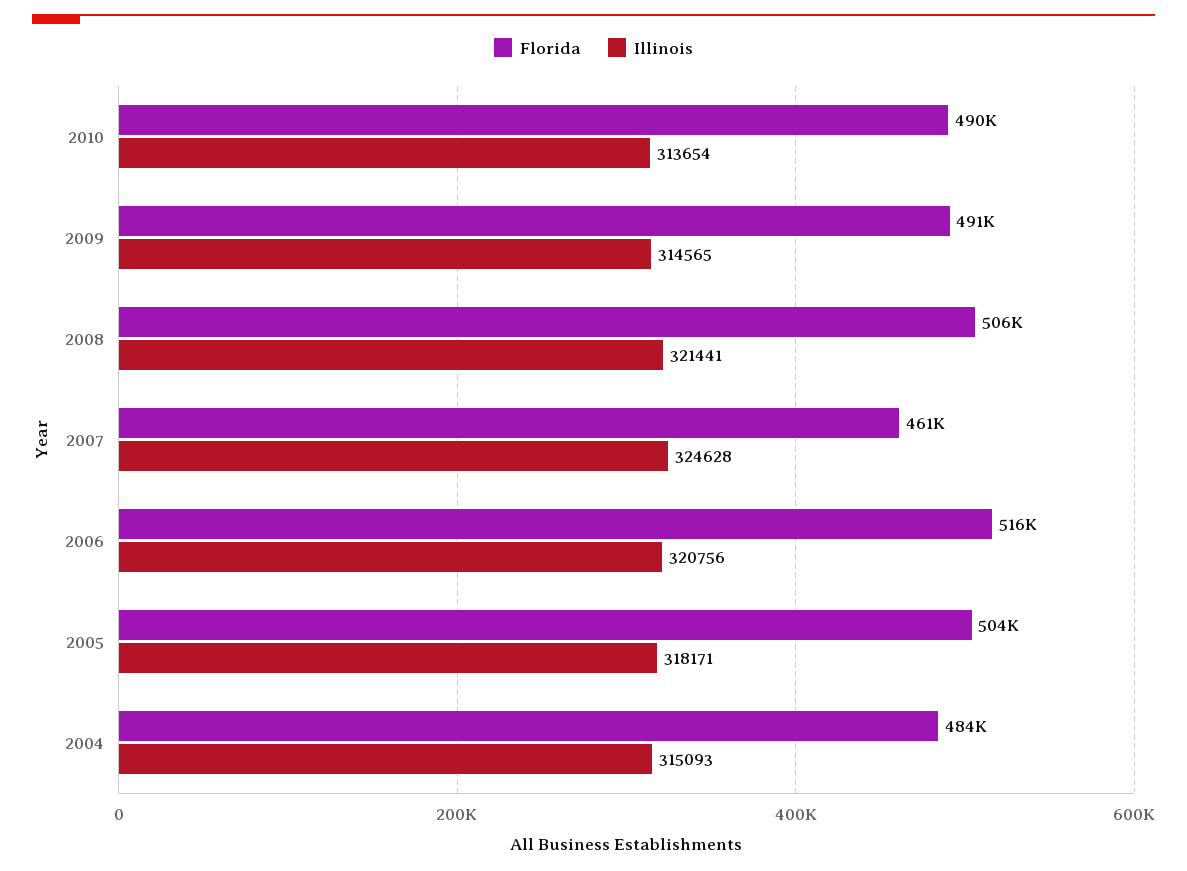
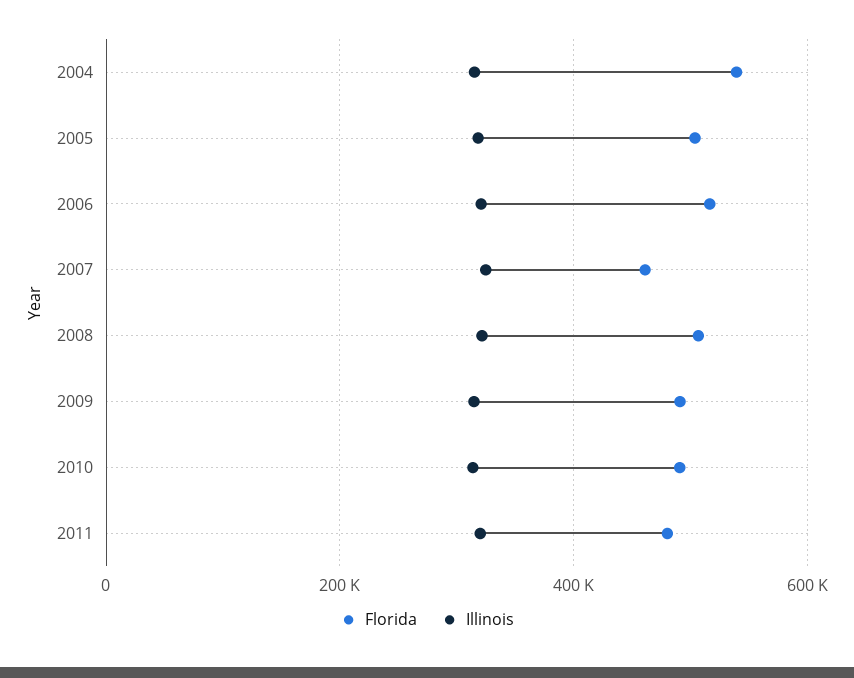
Florida, 2004: 484000 -> 540000
Florida, 2011: none -> 480000
Illinois, 2011: none -> 320000

